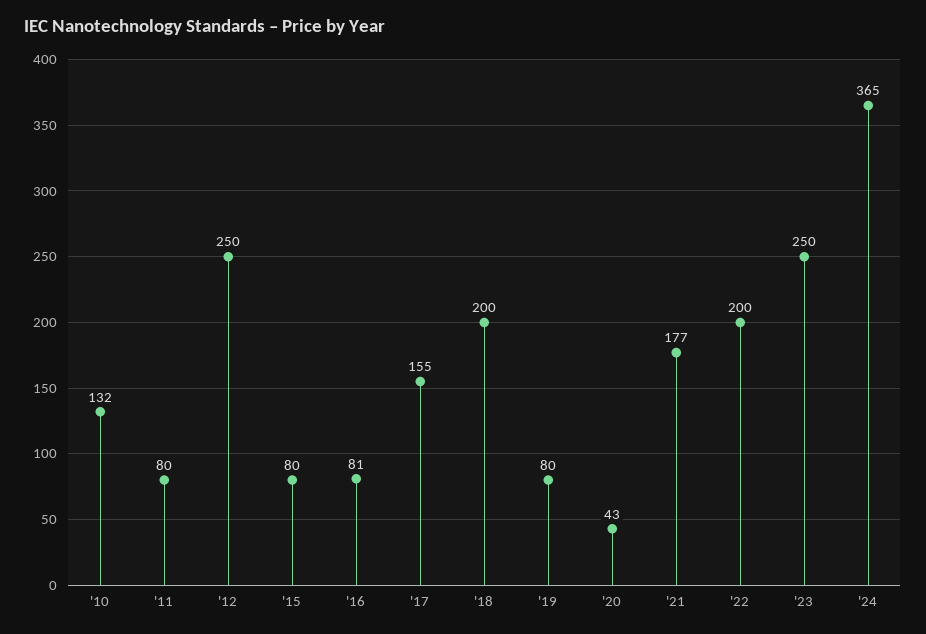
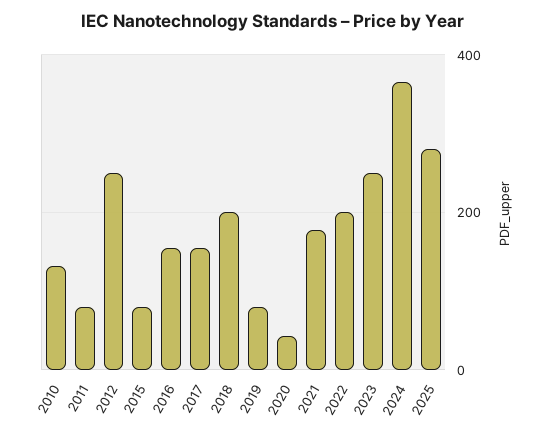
'16: 81 -> 160
2025: none -> 280

